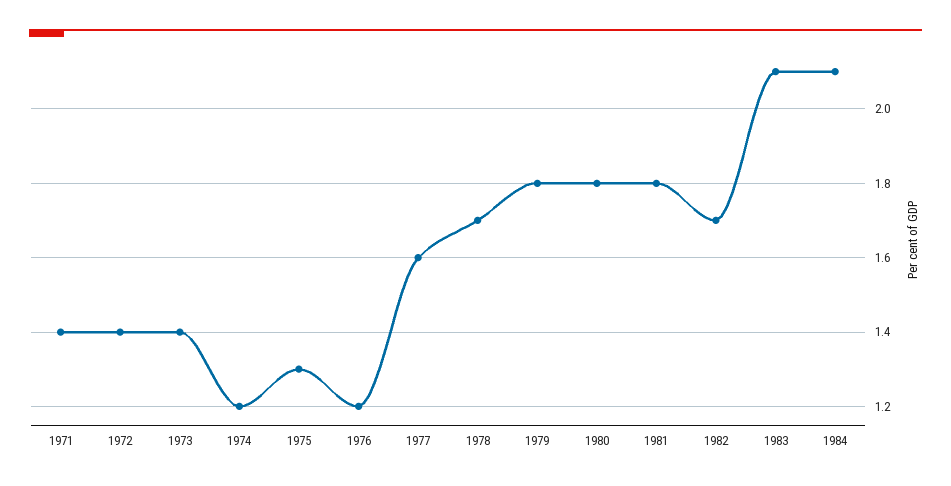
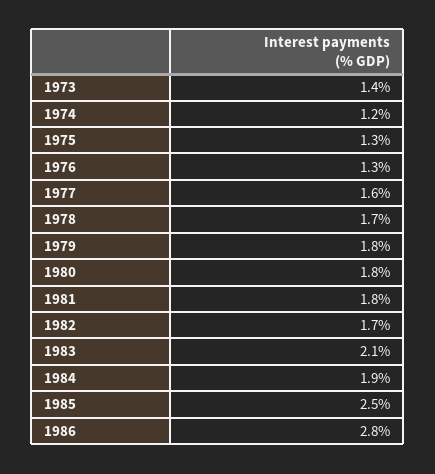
1971: 1.4 -> none
1972: 1.4 -> none
1976: 1.2 -> 1.3
1984: 2.1 -> 1.9
1985: none -> 2.5
1986: none -> 2.8

